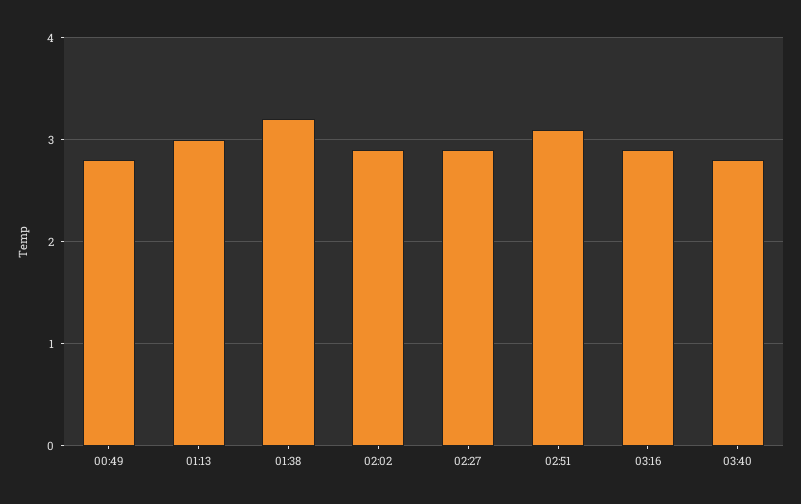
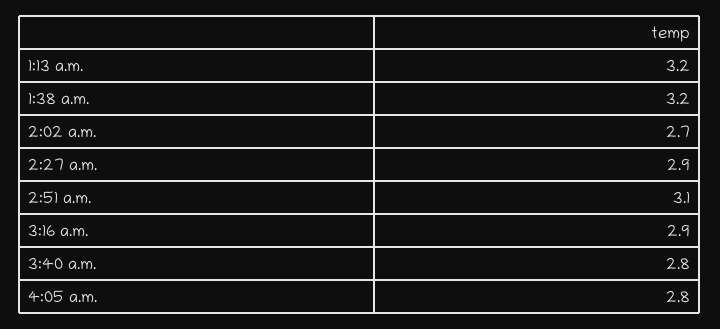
00:49: 2.8 -> none
01:13: 3 -> 3.2
02:02: 2.9 -> 2.7
4:05 a.m.: none -> 2.8

